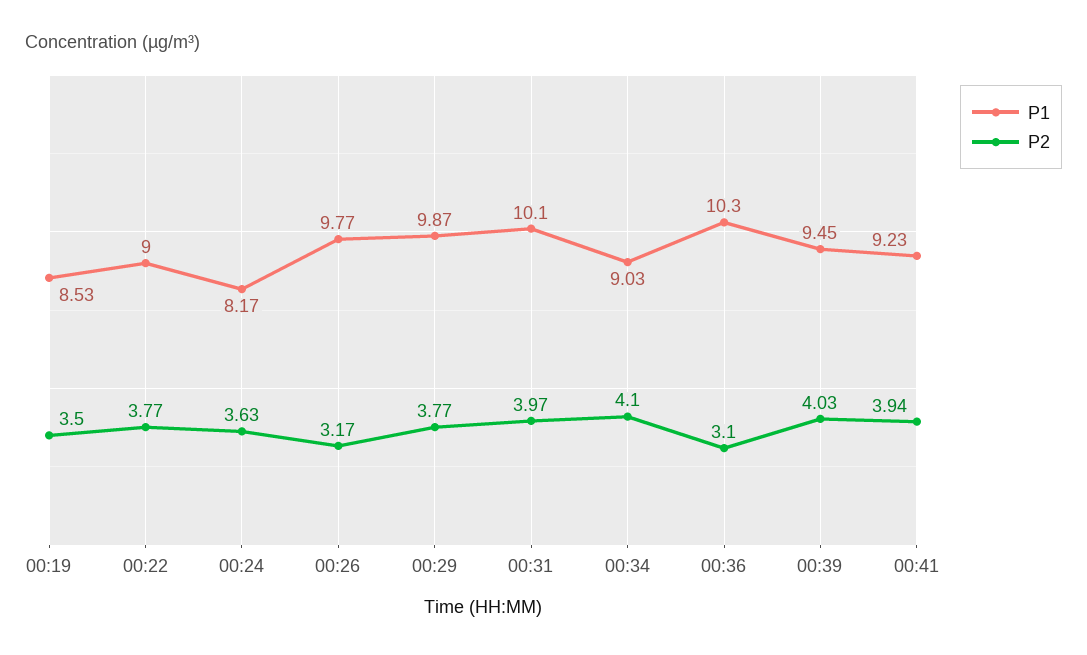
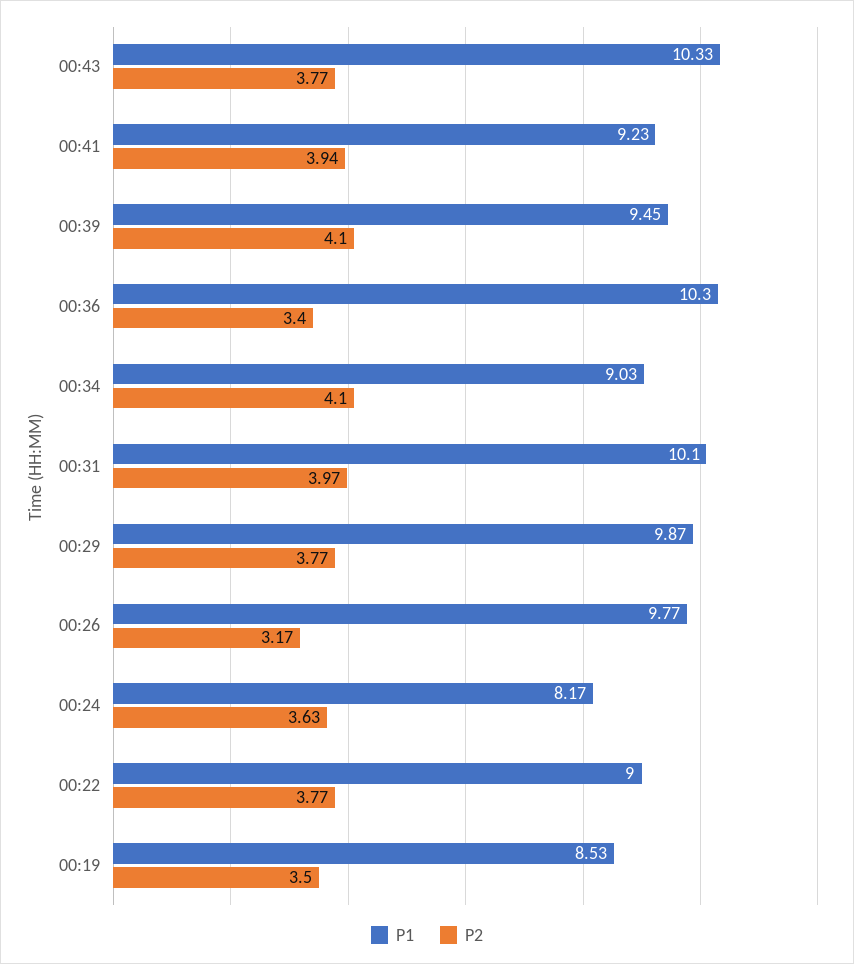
P2, 00:36: 3.1 -> 3.4
P2, 00:39: 4.03 -> 4.1
P1, 00:43: none -> 10.33
P2, 00:43: none -> 3.77

